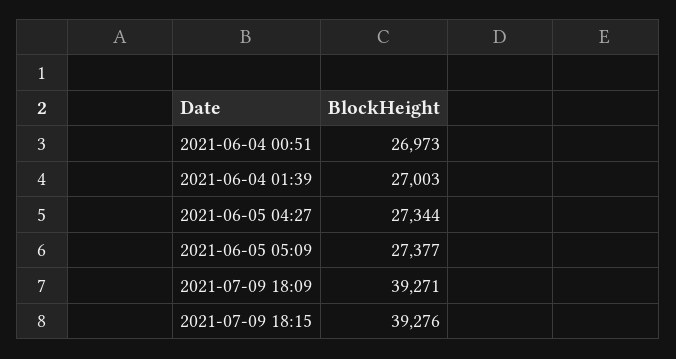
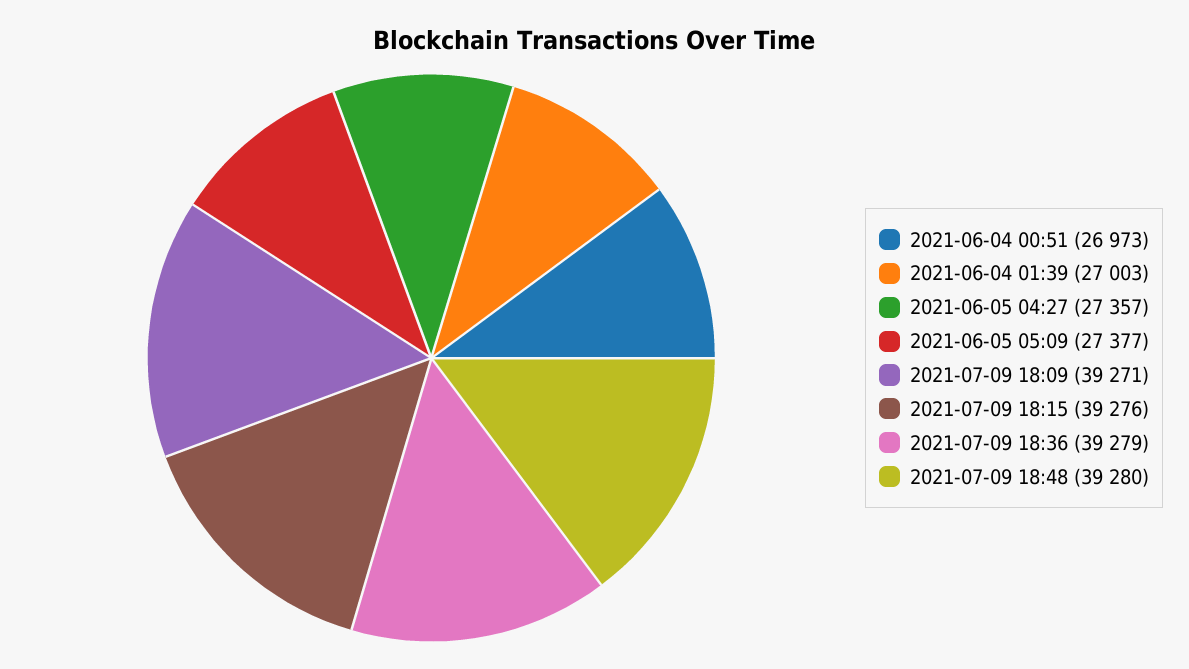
2021-06-05 04:27: 27344 -> 27357
2021-07-09 18:36: none -> 39279
2021-07-09 18:48: none -> 39280

